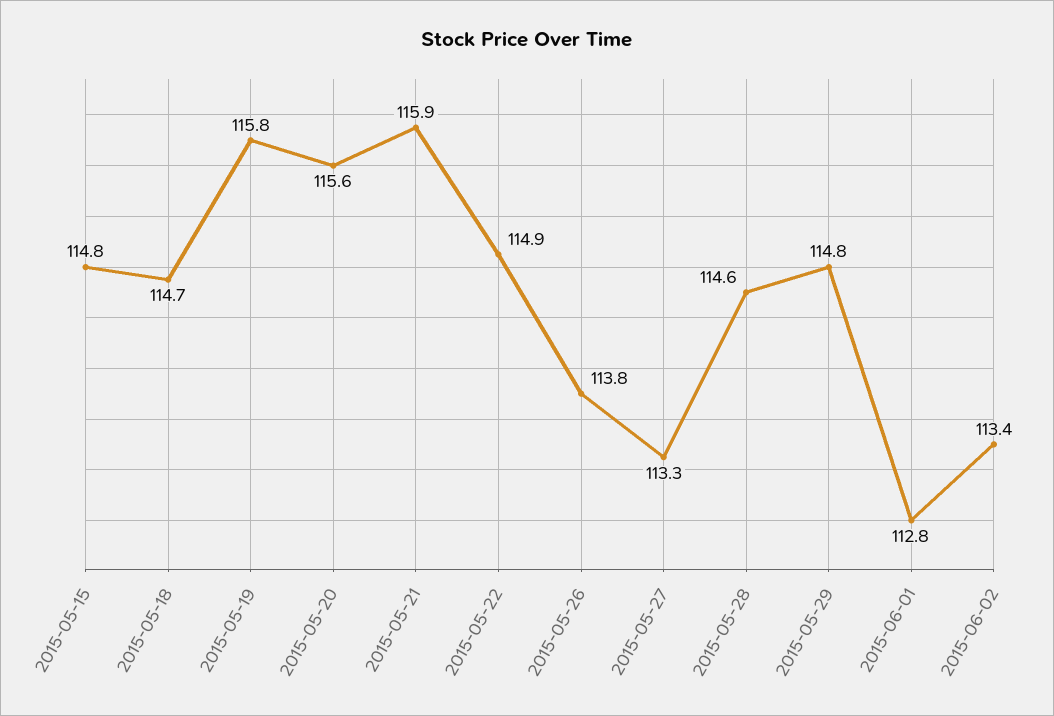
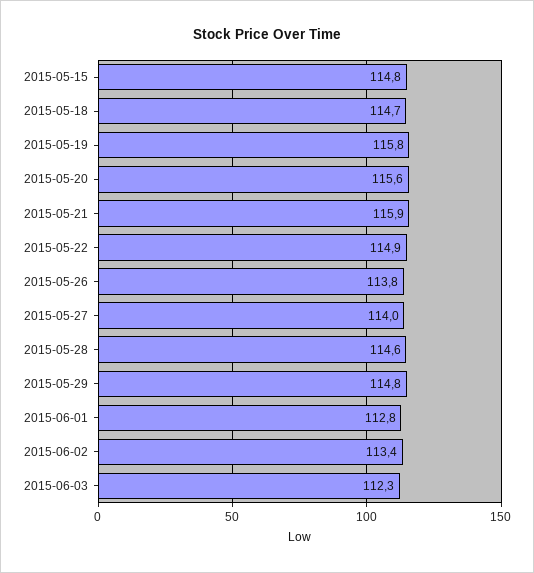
2015-05-27: 113.3 -> 114
2015-06-03: none -> 112.3

